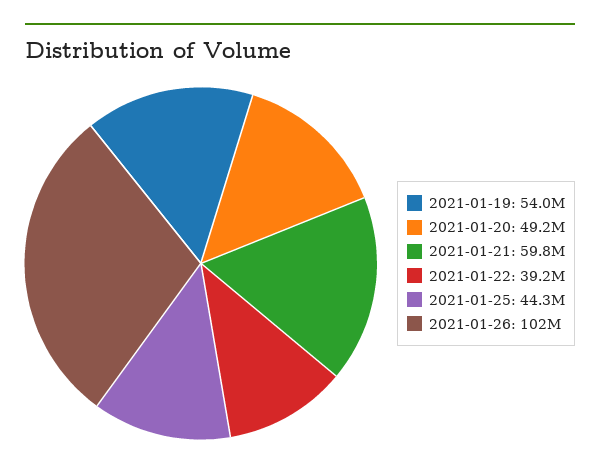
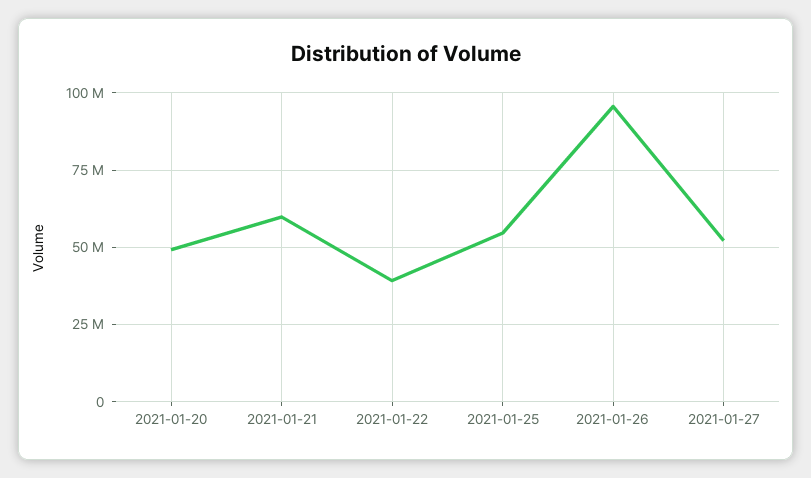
2021-01-19: 54000000 -> none
2021-01-25: 44300000 -> 55000000
2021-01-26: 102000000 -> 95000000
2021-01-27: none -> 52500000

